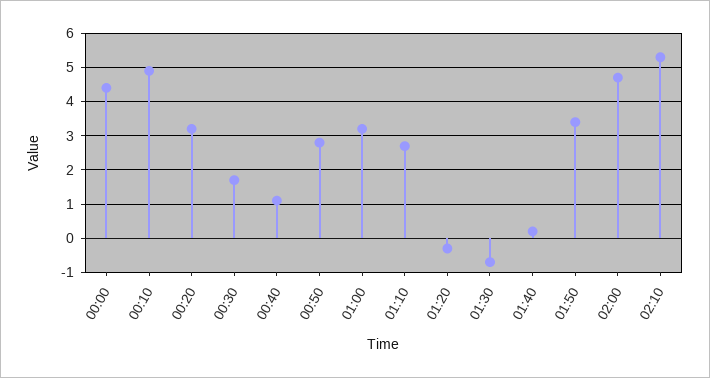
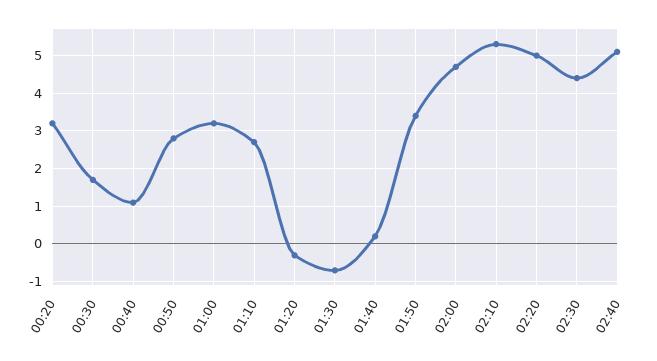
00:00: 4.5 -> none
00:10: 5 -> none
02:20: none -> 5
02:30: none -> 4.5
02:40: none -> 5

